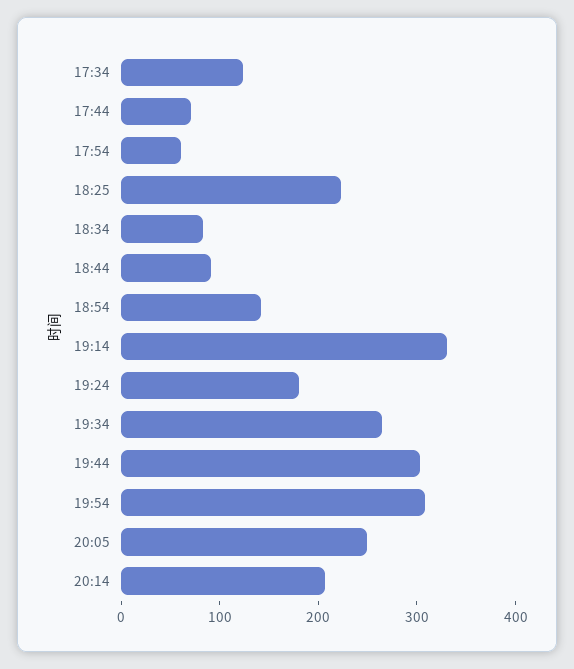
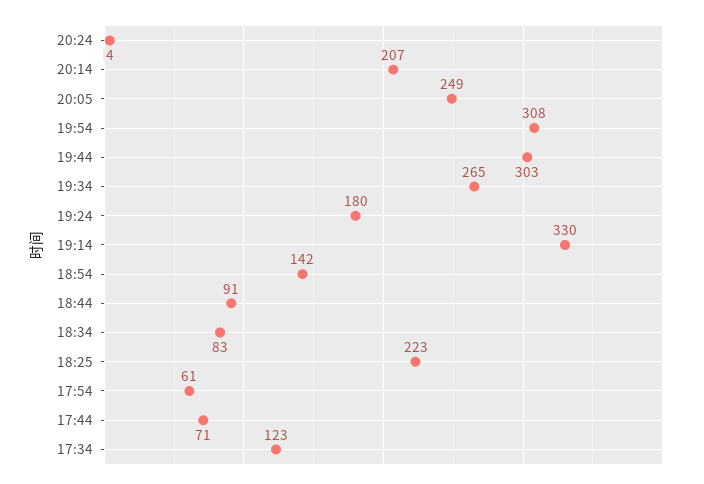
20:24: none -> 4

